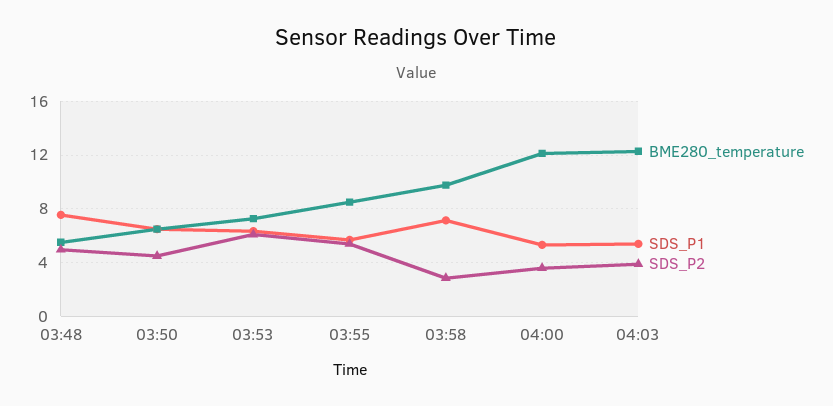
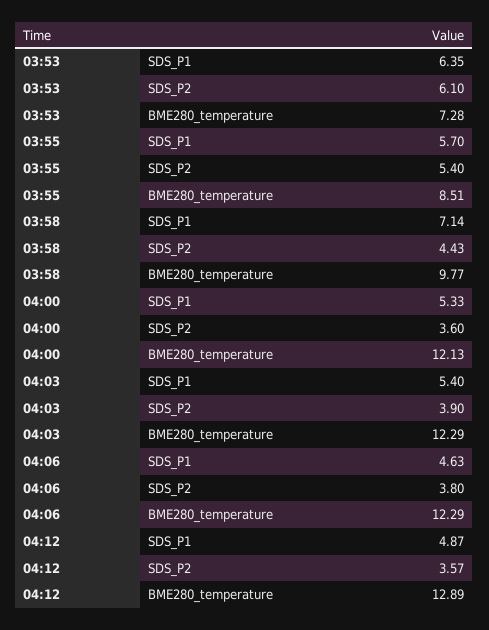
BME280_temperature, 03:48: 5.5 -> none
SDS_P1, 03:48: 7.5 -> none
SDS_P2, 03:48: 5 -> none
BME280_temperature, 03:50: 6.5 -> none
SDS_P1, 03:50: 6.5 -> none
SDS_P2, 03:50: 4.5 -> none
SDS_P2, 03:58: 3 -> 4.43
SDS_P1, 04:06: none -> 4.63
SDS_P2, 04:06: none -> 3.8
BME280_temperature, 04:06: none -> 12.29
SDS_P1, 04:12: none -> 4.87
SDS_P2, 04:12: none -> 3.57
BME280_temperature, 04:12: none -> 12.89

